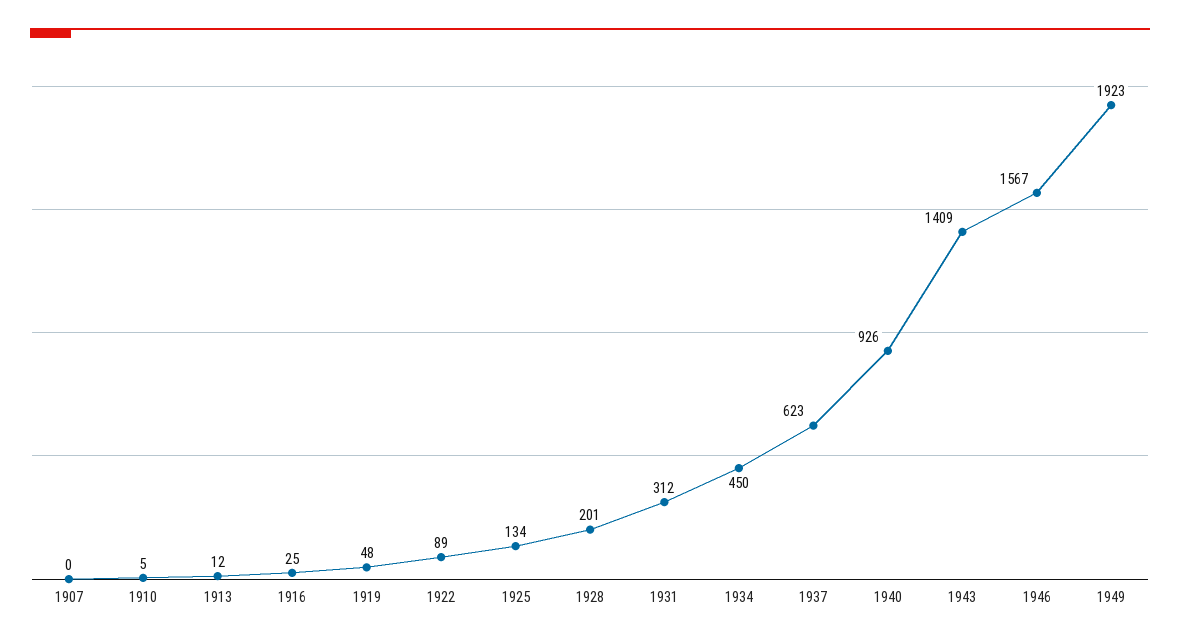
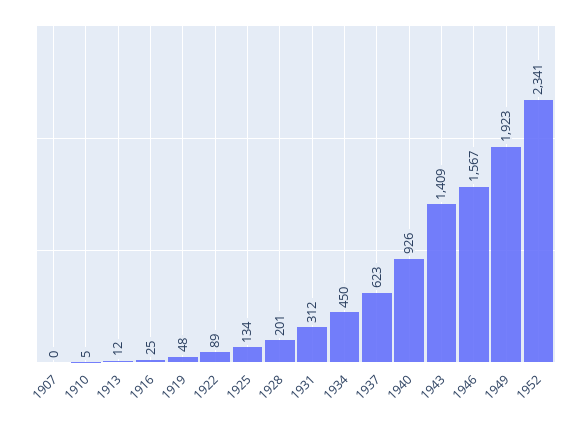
1952: none -> 2341

